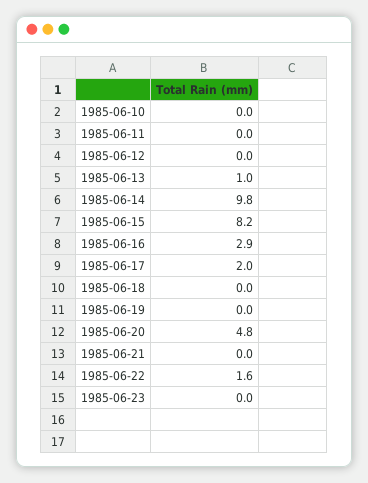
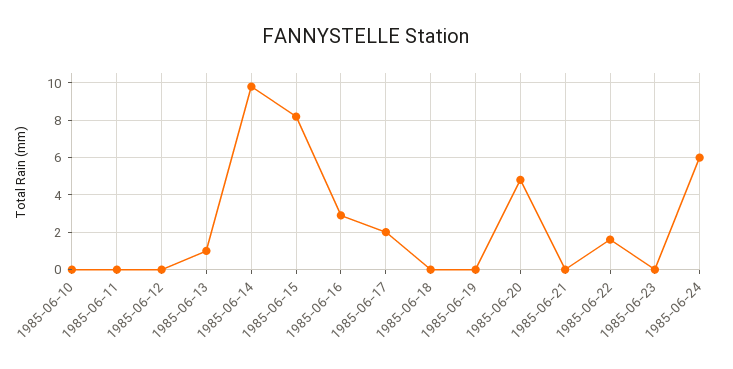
1985-06-24: none -> 6

